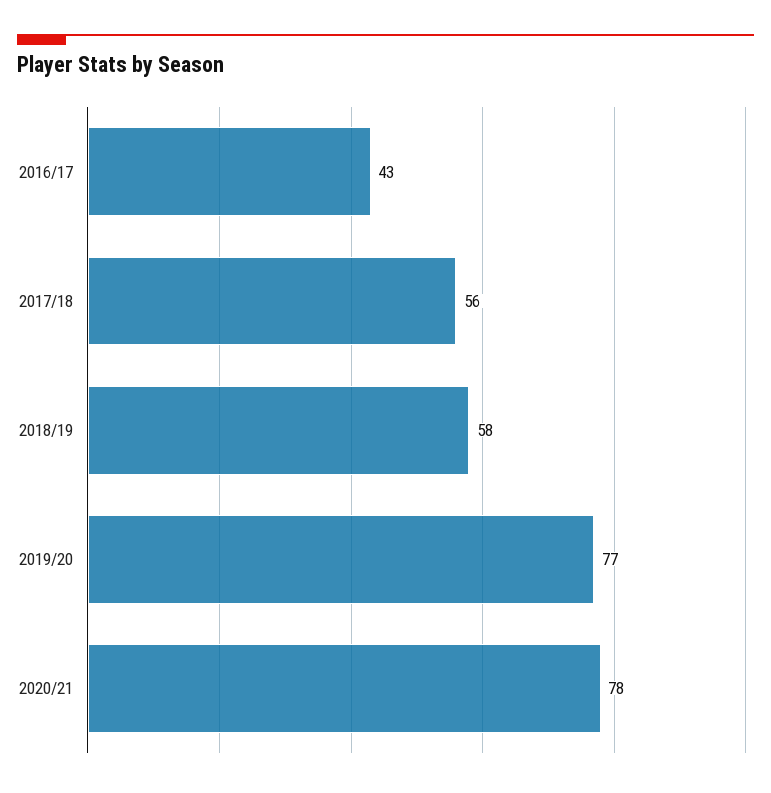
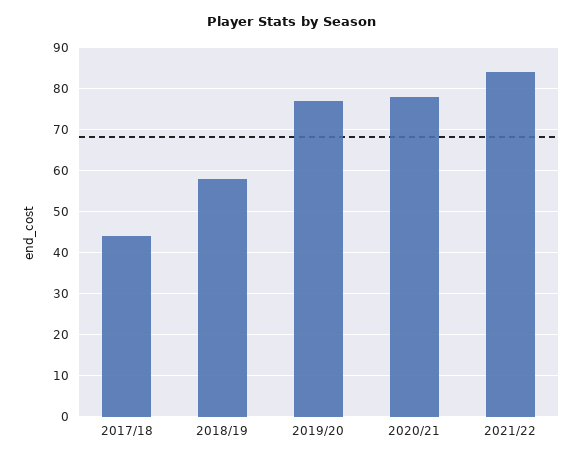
2016/17: 43 -> none
2017/18: 56 -> 45
2021/22: none -> 85

